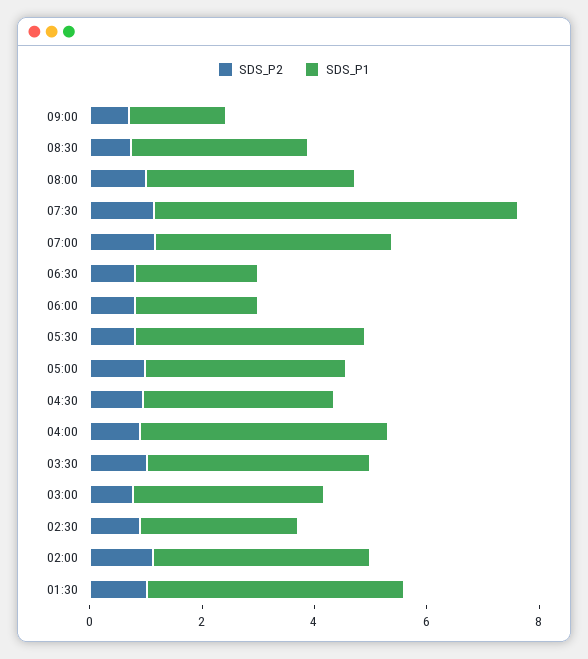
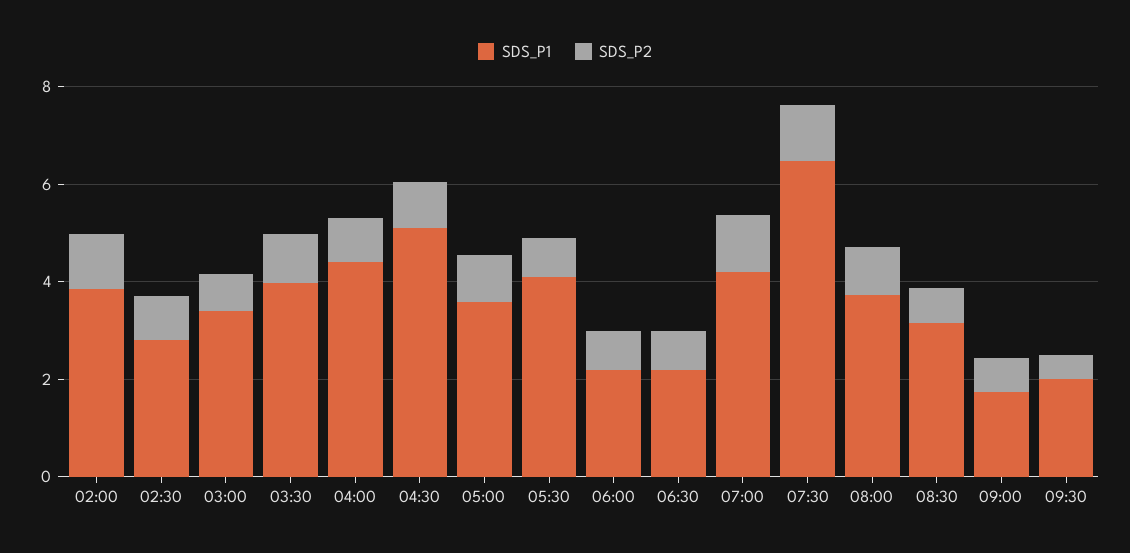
SDS_P1, 04:30: 3.5 -> 5
SDS_P2, 01:30: 1 -> none
SDS_P1, 01:30: 4.5 -> none
SDS_P1, 09:30: none -> 2
SDS_P2, 09:30: none -> 0.5

